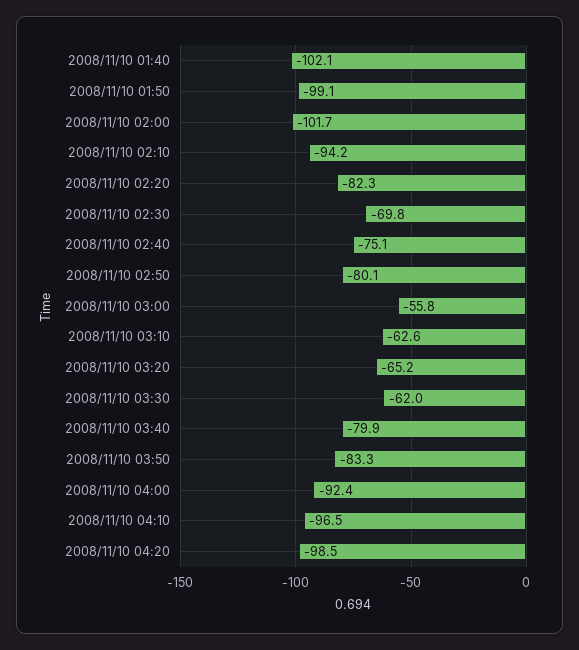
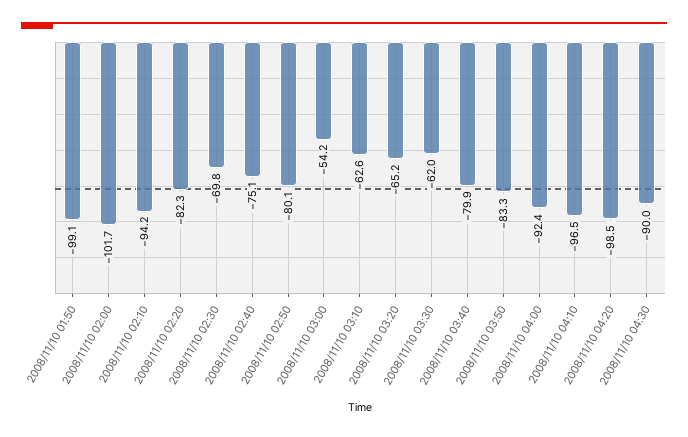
2008/11/10 01:40: -102.1 -> none
2008/11/10 03:00: -55.8 -> -54.2
2008/11/10 04:30: none -> -90

